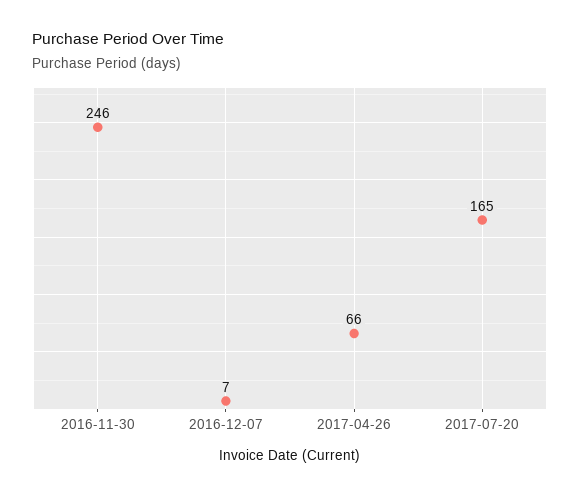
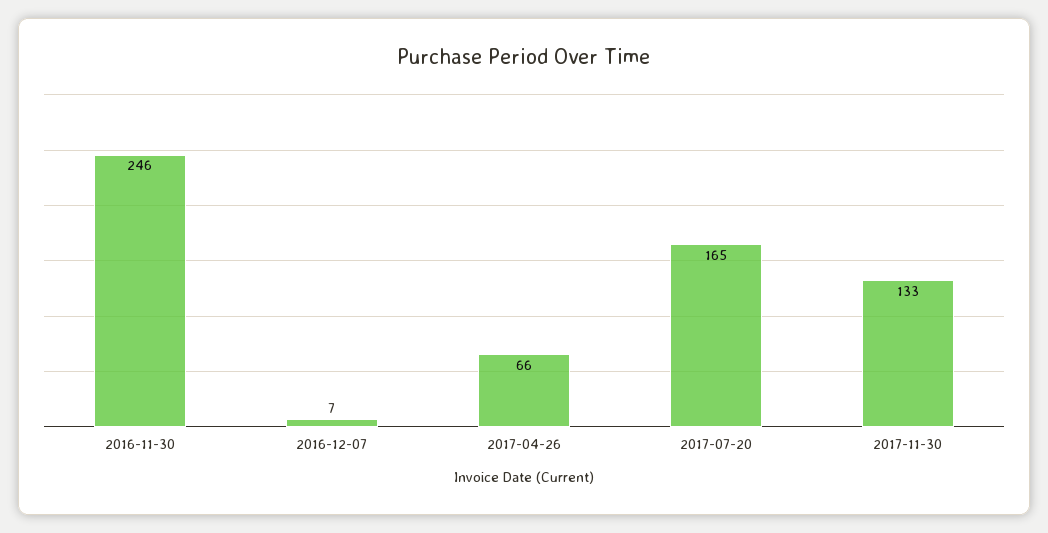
2017-11-30: none -> 133

